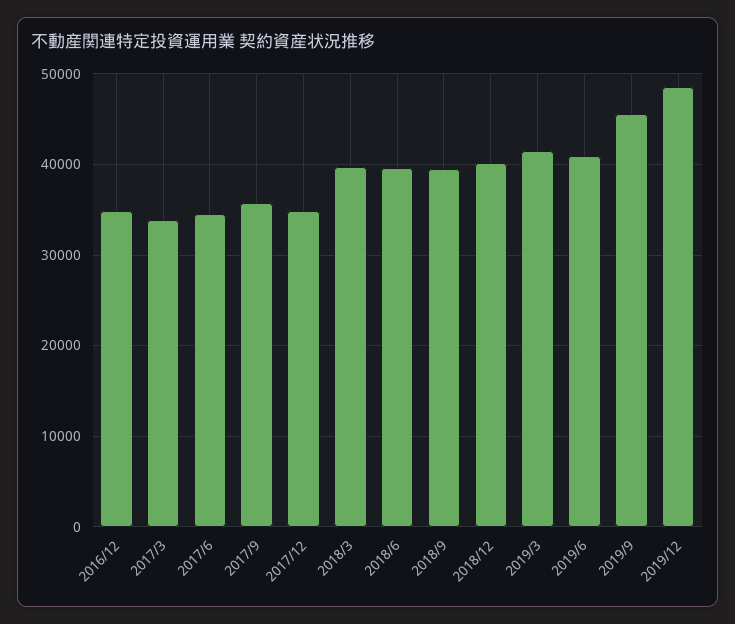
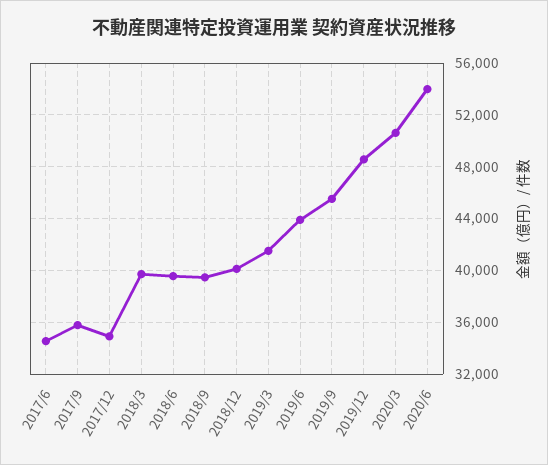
2016/12: 35000 -> none
2017/3: 34000 -> none
2019/6: 41000 -> 44000
2020/3: none -> 50500
2020/6: none -> 54000

